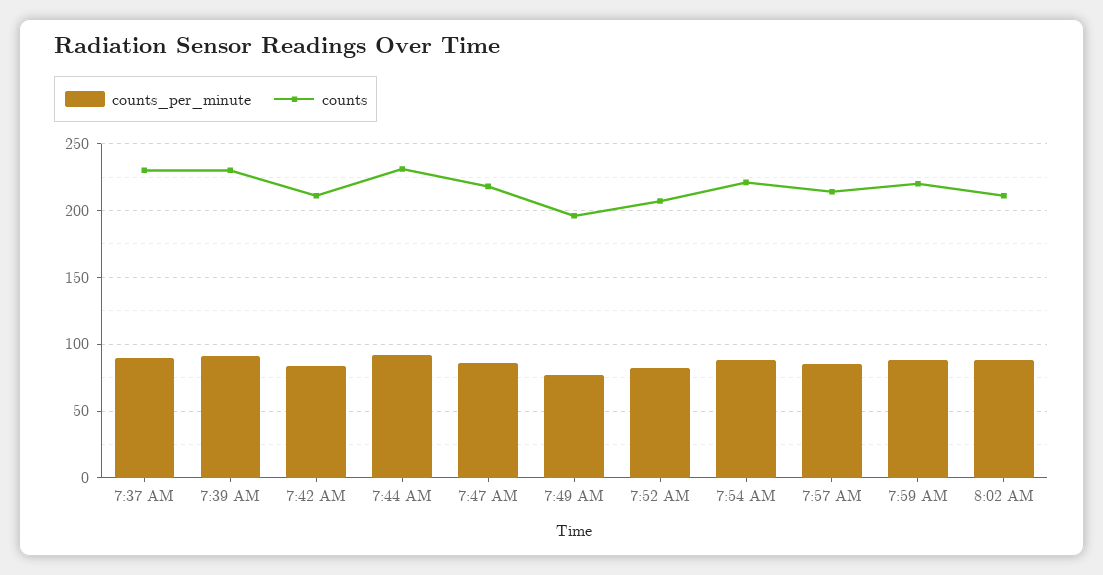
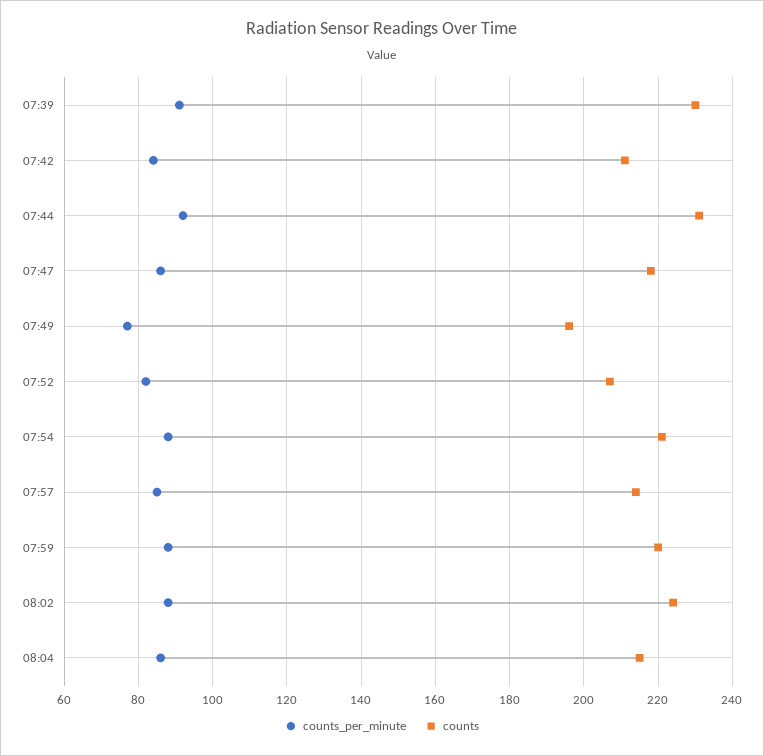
counts_per_minute, 7:37 AM: 90 -> none
counts, 7:37 AM: 230 -> none
counts, 8:02 AM: 210 -> 225
counts_per_minute, 08:04: none -> 85
counts, 08:04: none -> 215

